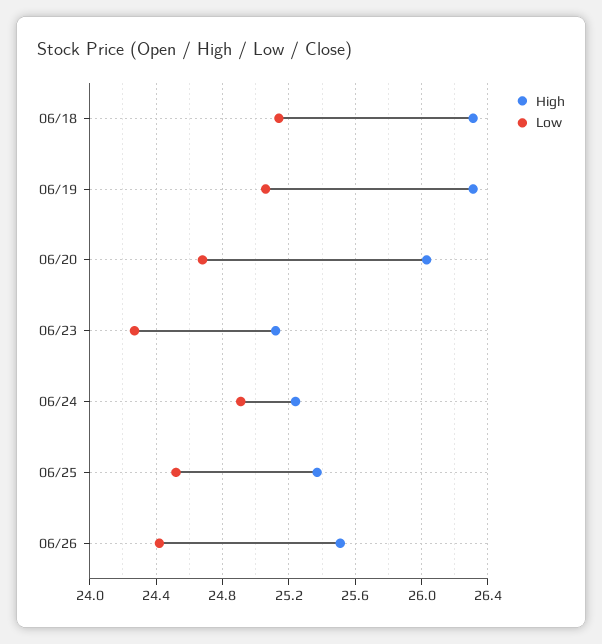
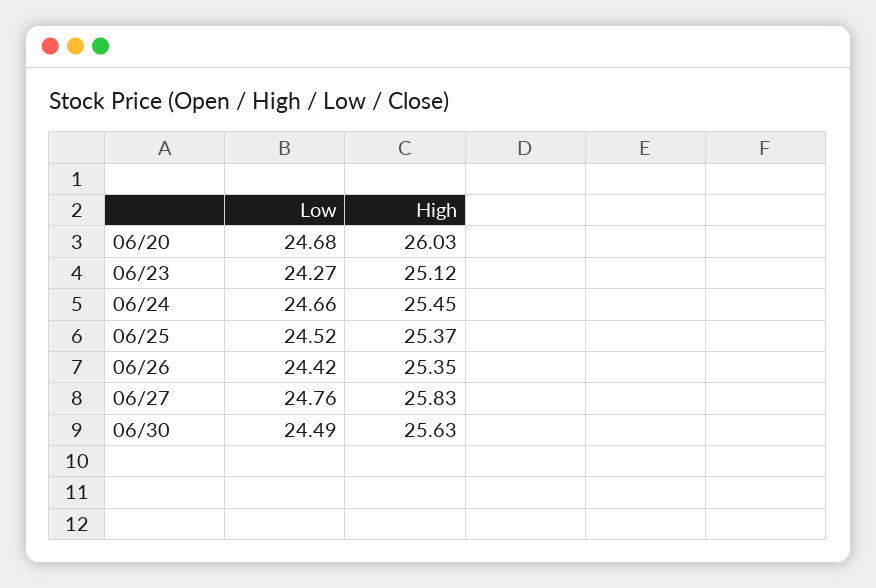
High, 06/18: 26.3 -> none
Low, 06/18: 25.15 -> none
High, 06/19: 26.3 -> none
Low, 06/19: 25.05 -> none
High, 06/24: 25.25 -> 25.45
Low, 06/24: 24.9 -> 24.66
High, 06/26: 25.5 -> 25.35
Low, 06/27: none -> 24.76
High, 06/27: none -> 25.83
Low, 06/30: none -> 24.49
High, 06/30: none -> 25.63

